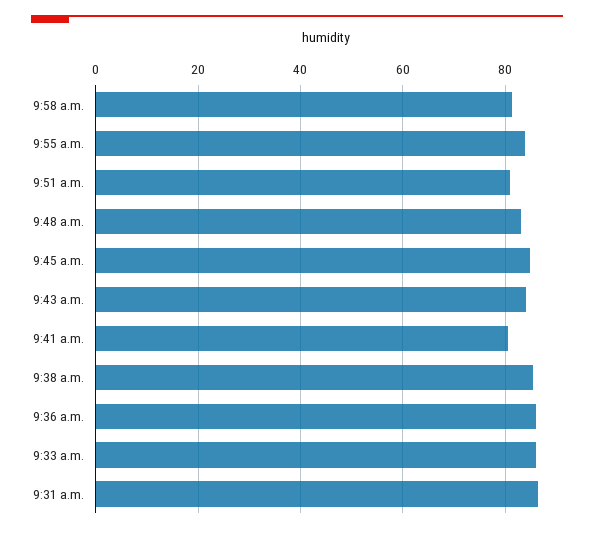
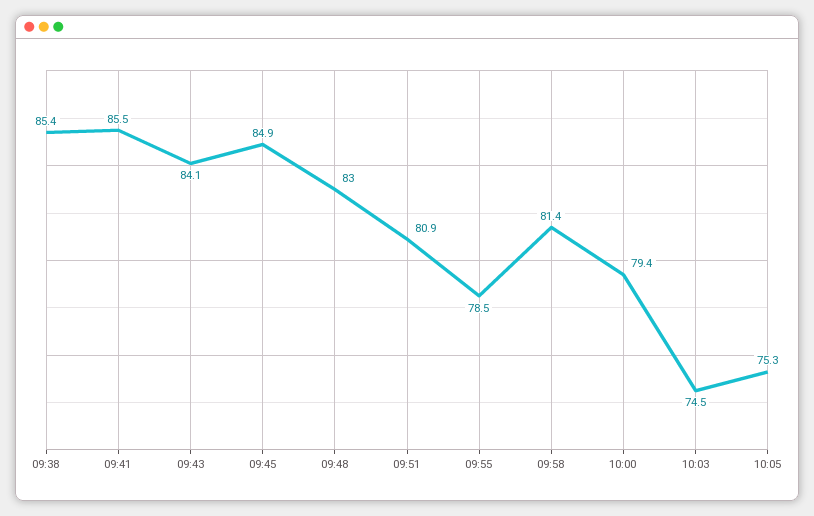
9:55 a.m.: 84 -> 78.5
9:41 a.m.: 80 -> 85.5
9:36 a.m.: 86 -> none
9:33 a.m.: 86 -> none
9:31 a.m.: 86 -> none
10:00: none -> 79.4
10:03: none -> 74.5
10:05: none -> 75.3

